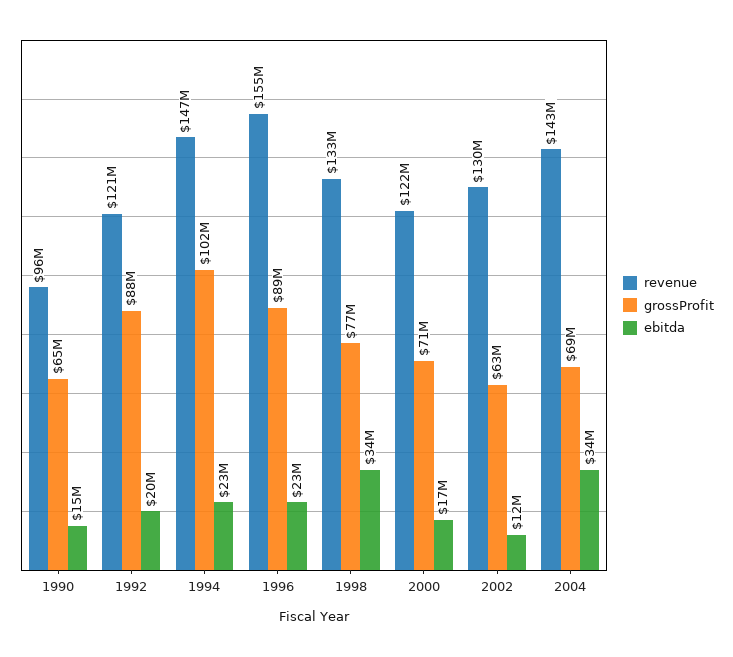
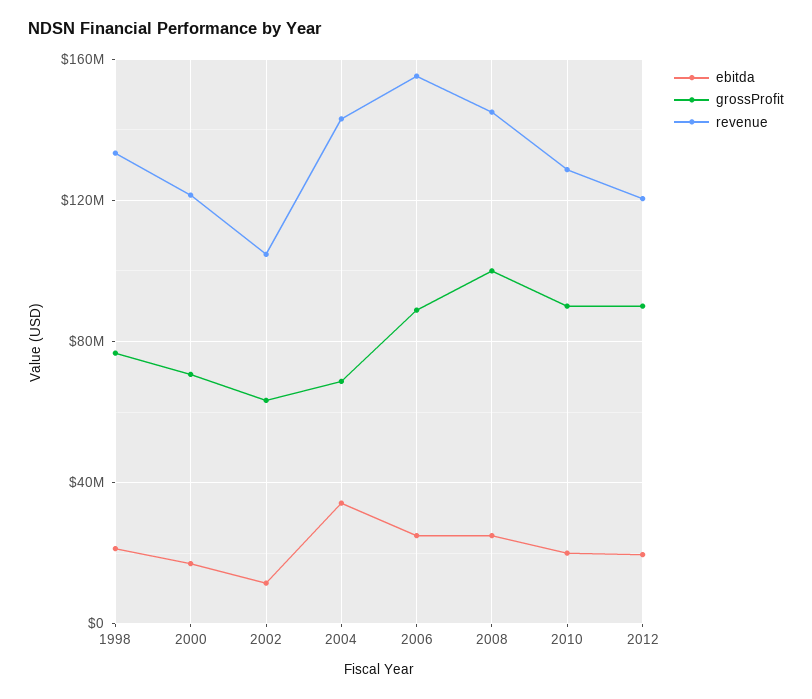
revenue, 1990: 96000000 -> none
grossProfit, 1990: 65000000 -> none
ebitda, 1990: 15000000 -> none
revenue, 1992: 121000000 -> none
grossProfit, 1992: 88000000 -> none
ebitda, 1992: 20000000 -> none
revenue, 1994: 147000000 -> none
grossProfit, 1994: 102000000 -> none
ebitda, 1994: 23000000 -> none
revenue, 1996: 155000000 -> none
grossProfit, 1996: 89000000 -> none
ebitda, 1996: 23000000 -> none
ebitda, 1998: 34000000 -> 20000000
revenue, 2002: 130000000 -> 105000000
ebitda, 2006: none -> 25000000
grossProfit, 2006: none -> 90000000
revenue, 2006: none -> 155000000
ebitda, 2008: none -> 25000000
grossProfit, 2008: none -> 100000000
revenue, 2008: none -> 145000000
ebitda, 2010: none -> 20000000
grossProfit, 2010: none -> 90000000
revenue, 2010: none -> 130000000
ebitda, 2012: none -> 20000000
grossProfit, 2012: none -> 90000000
revenue, 2012: none -> 120000000

